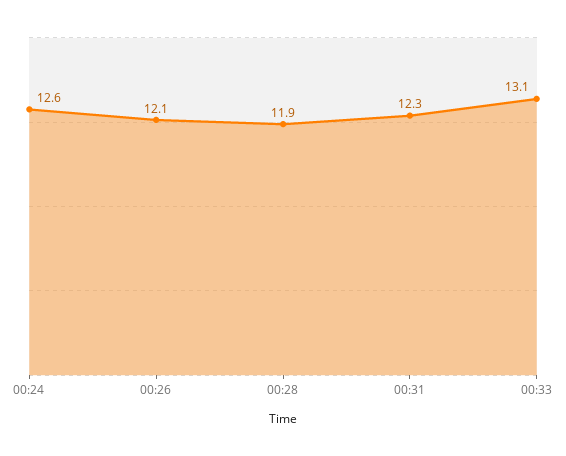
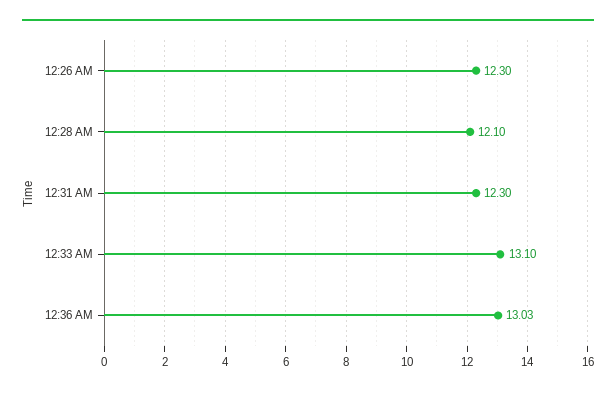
00:24: 12.6 -> none
00:26: 12.1 -> 12.3
00:28: 11.9 -> 12.1
12:36 AM: none -> 13.03

